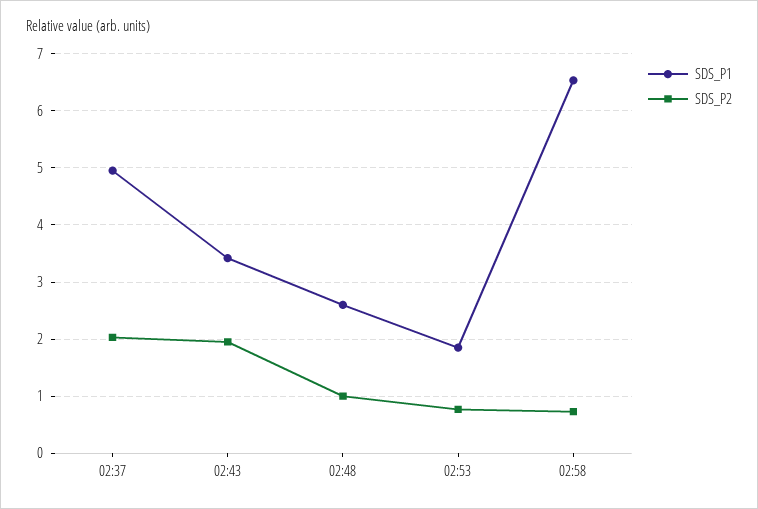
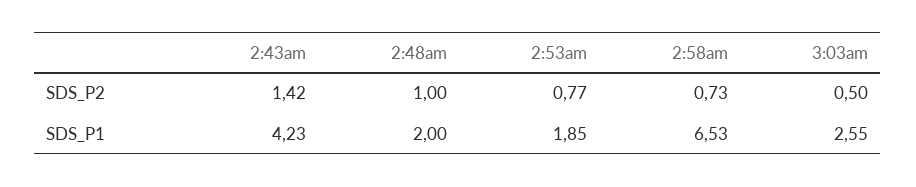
SDS_P1, 02:37: 5 -> none
SDS_P2, 02:37: 2 -> none
SDS_P1, 02:43: 3.4 -> 4.23
SDS_P2, 02:43: 2 -> 1.42
SDS_P1, 02:48: 2.6 -> 2
SDS_P2, 3:03am: none -> 0.5
SDS_P1, 3:03am: none -> 2.55

